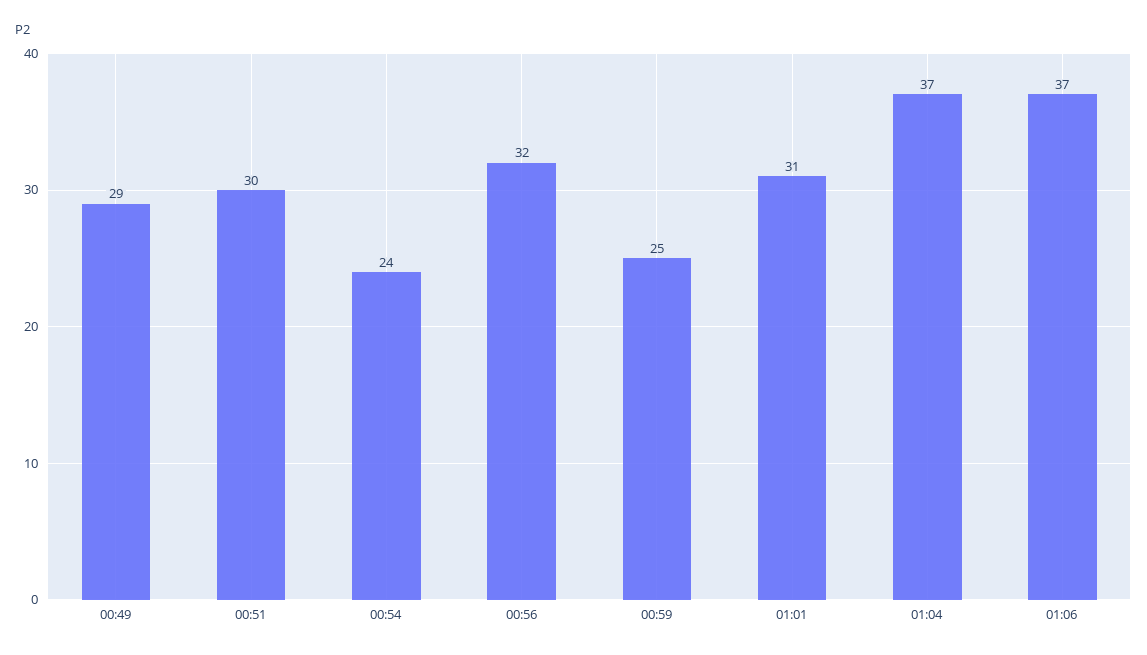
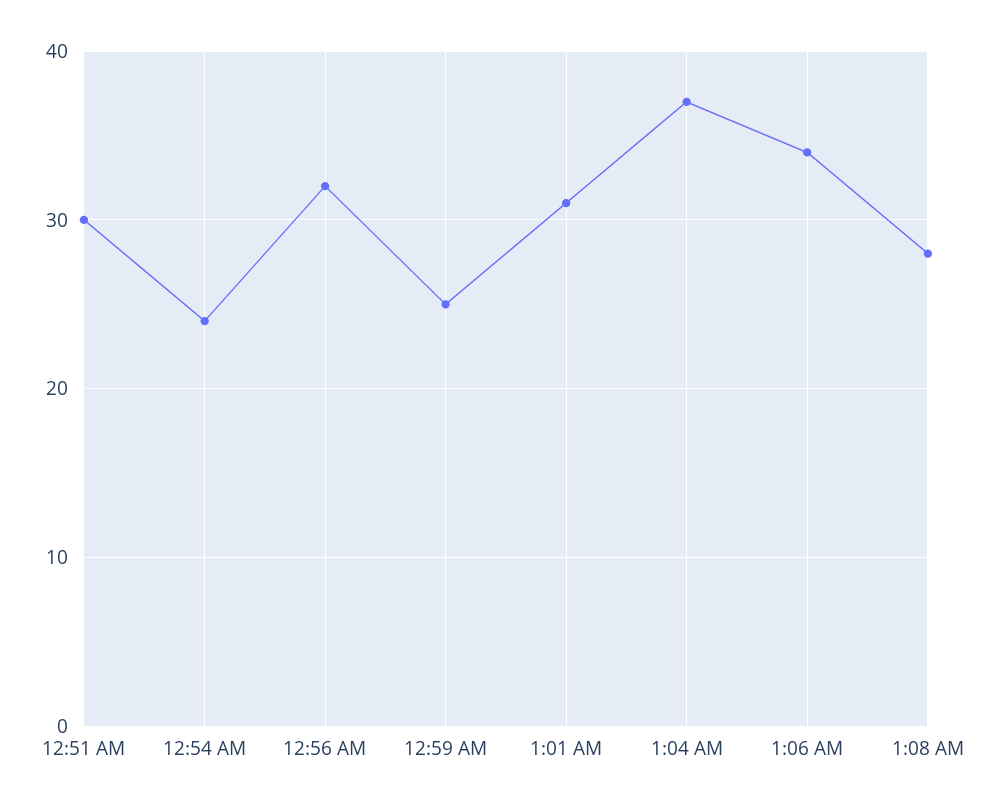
00:49: 29 -> none
01:06: 37 -> 34
1:08 AM: none -> 28

